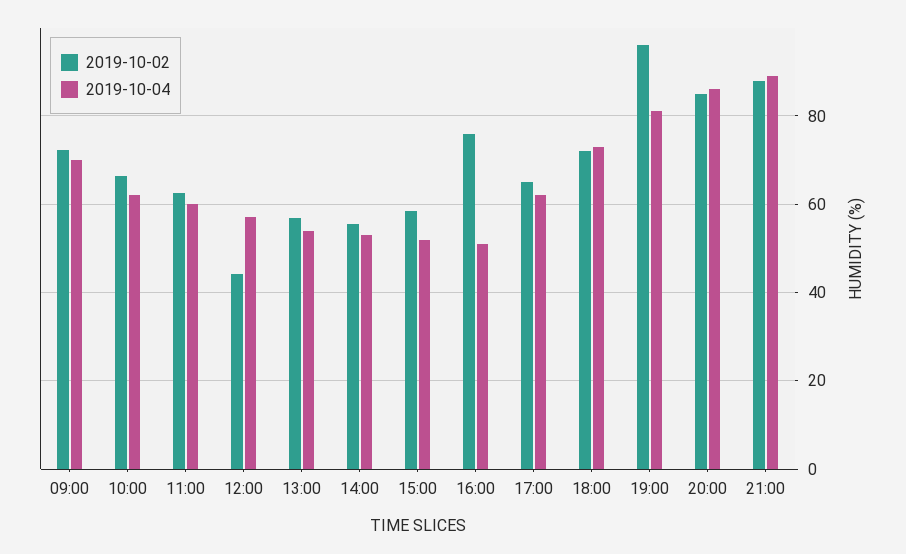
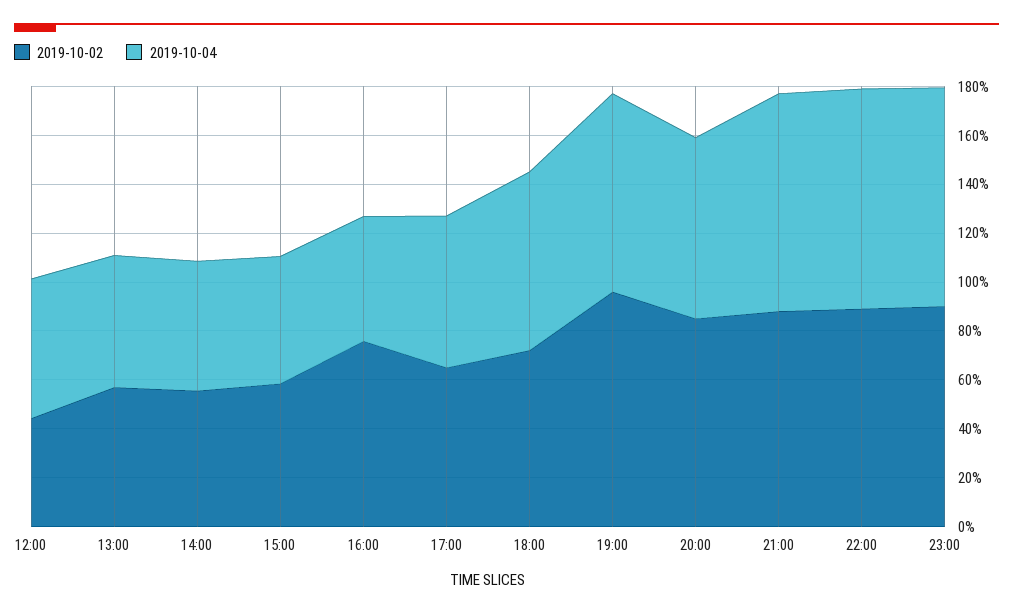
2019-10-02, 09:00: 72 -> none
2019-10-04, 09:00: 70 -> none
2019-10-02, 10:00: 66 -> none
2019-10-04, 10:00: 62 -> none
2019-10-02, 11:00: 62 -> none
2019-10-04, 11:00: 60 -> none
2019-10-04, 20:00: 86 -> 75
2019-10-02, 22:00: none -> 90
2019-10-04, 22:00: none -> 90
2019-10-02, 23:00: none -> 90
2019-10-04, 23:00: none -> 90

